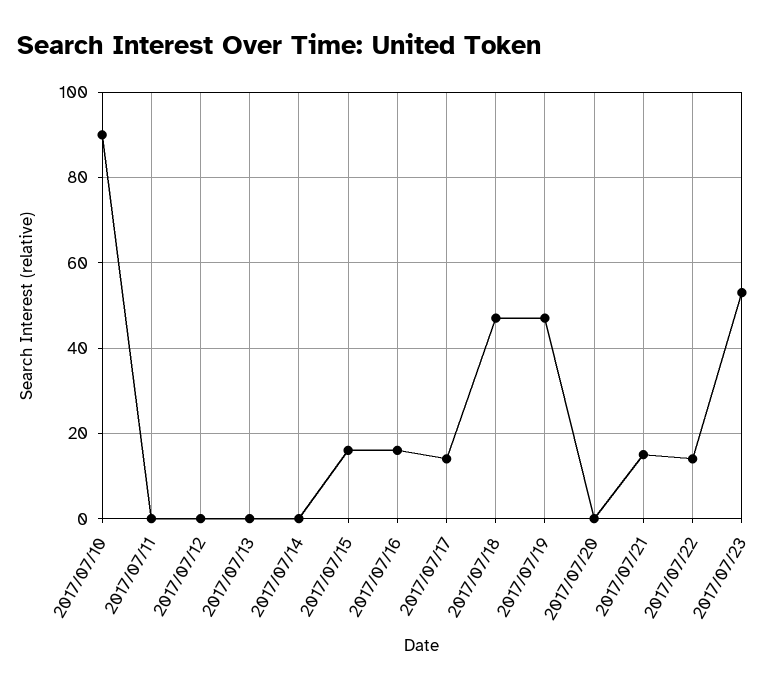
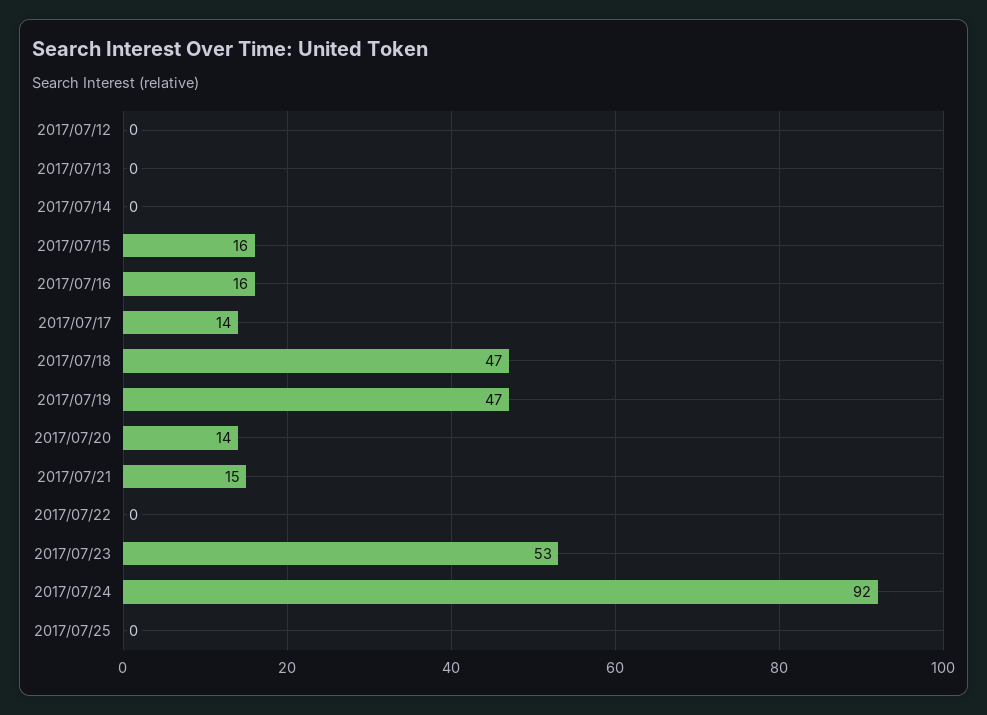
2017/07/10: 90 -> none
2017/07/11: 0 -> none
2017/07/20: 0 -> 14
2017/07/22: 15 -> 0
2017/07/24: none -> 92
2017/07/25: none -> 0

